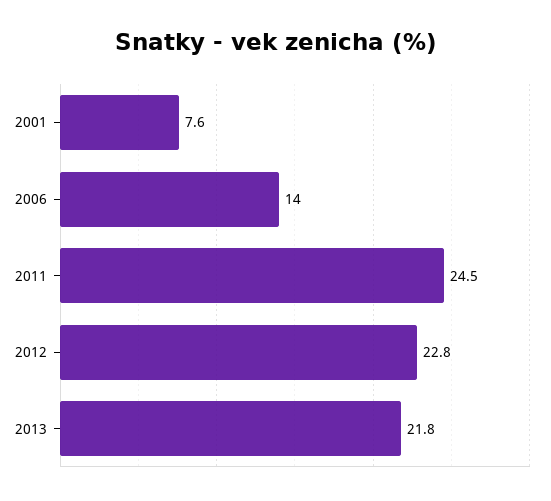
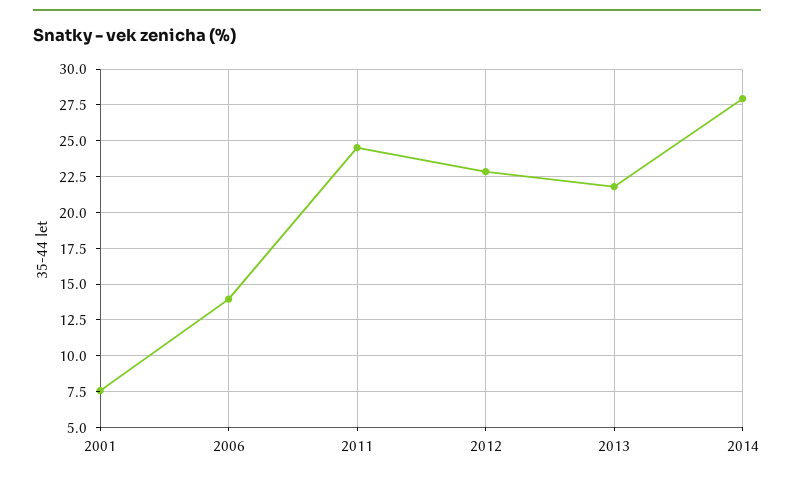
2014: none -> 28

